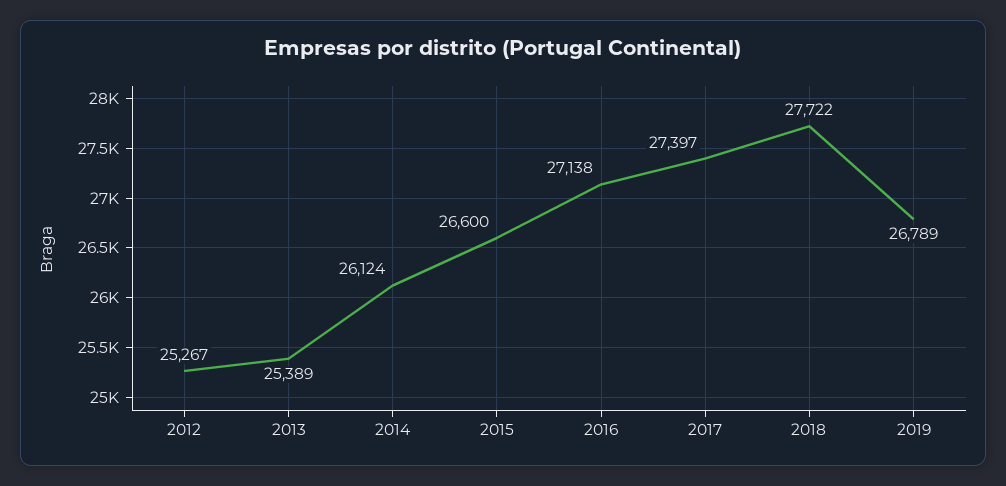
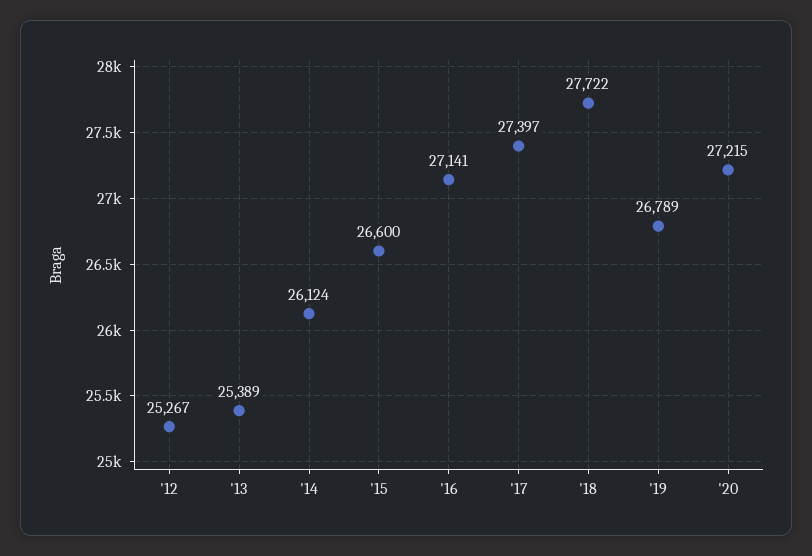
2016: 27138 -> 27141
'20: none -> 27215

